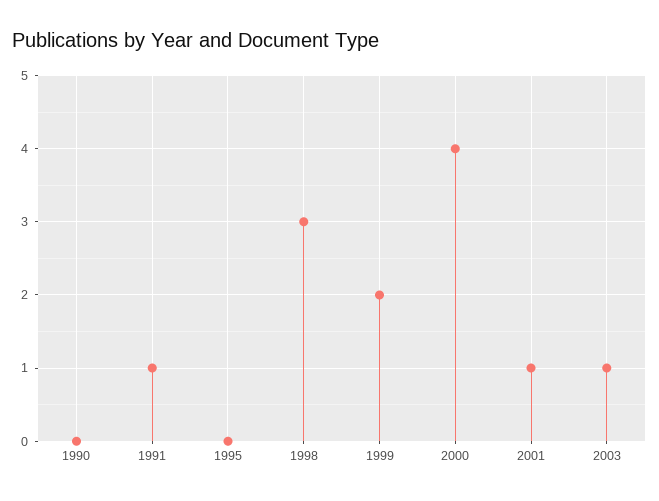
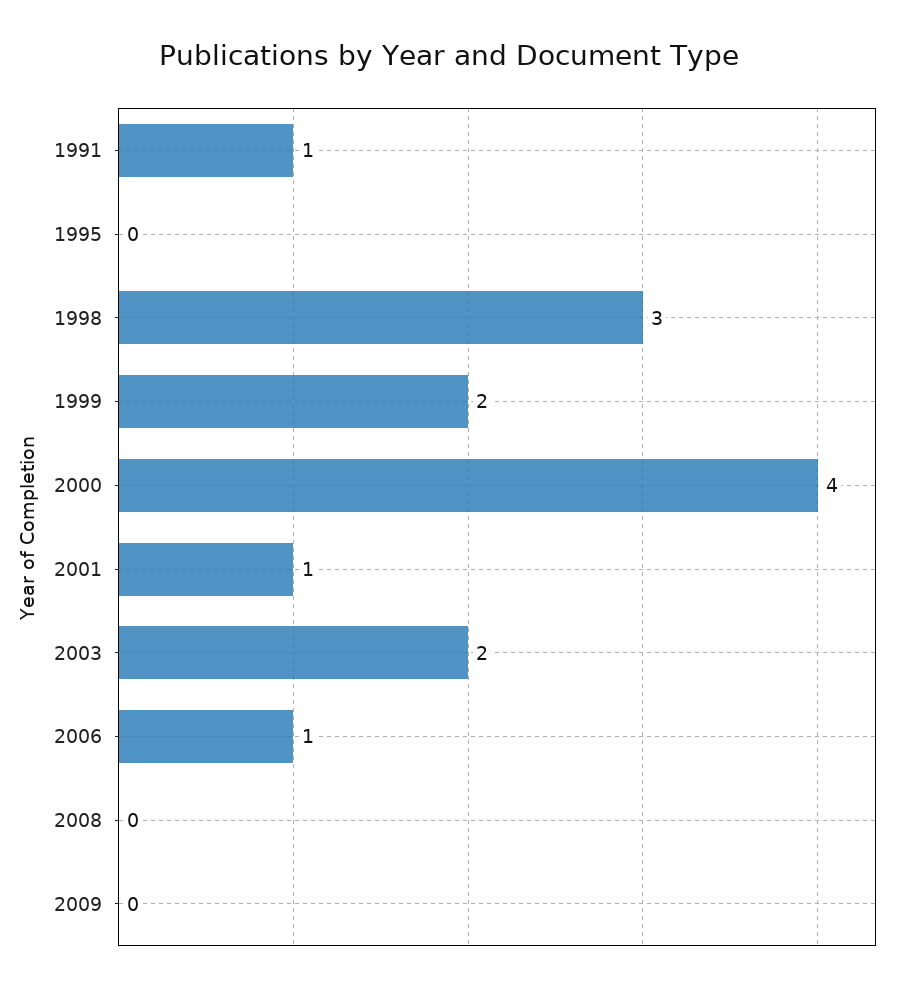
1990: 0 -> none
2003: 1 -> 2
2006: none -> 1
2008: none -> 0
2009: none -> 0

